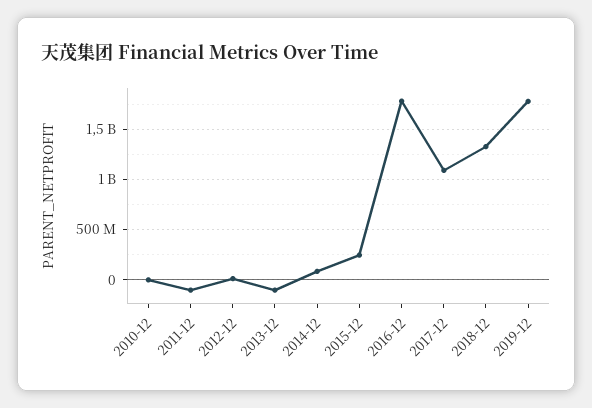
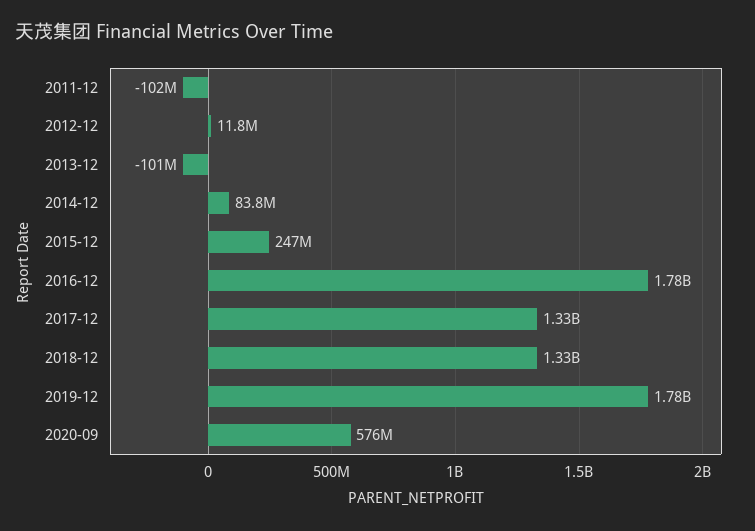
2010-12: 0 -> none
2017-12: 1100000000 -> 1330000000
2020-09: none -> 576000000

